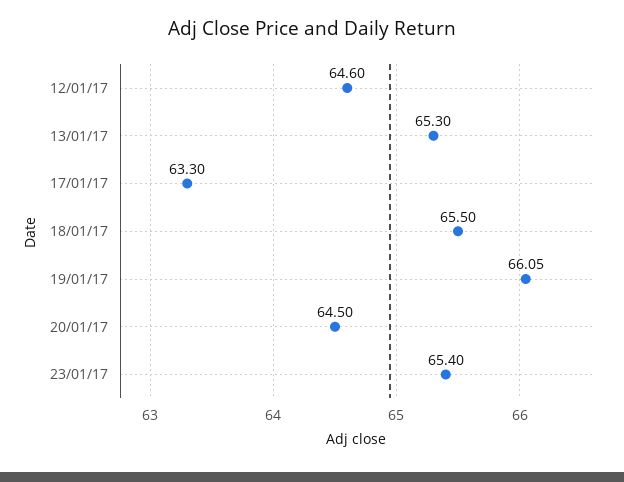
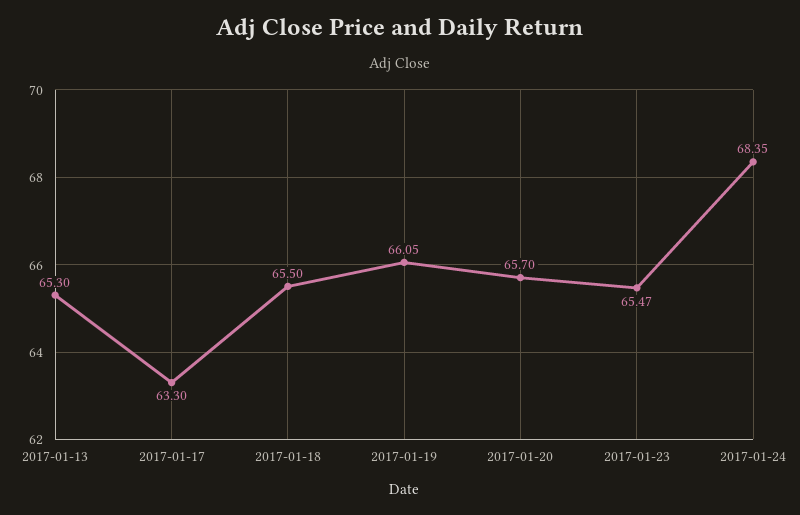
12/01/17: 64.6 -> none
20/01/17: 64.5 -> 65.7
23/01/17: 65.4 -> 65.47
2017-01-24: none -> 68.35

